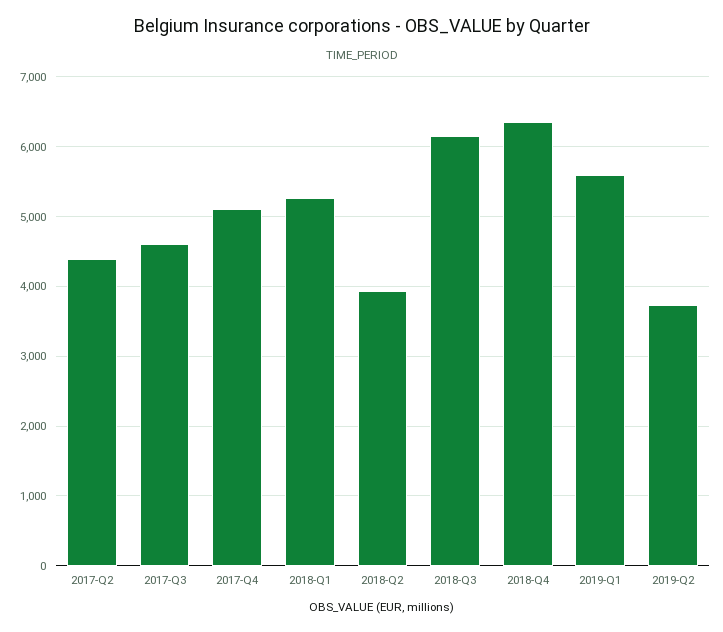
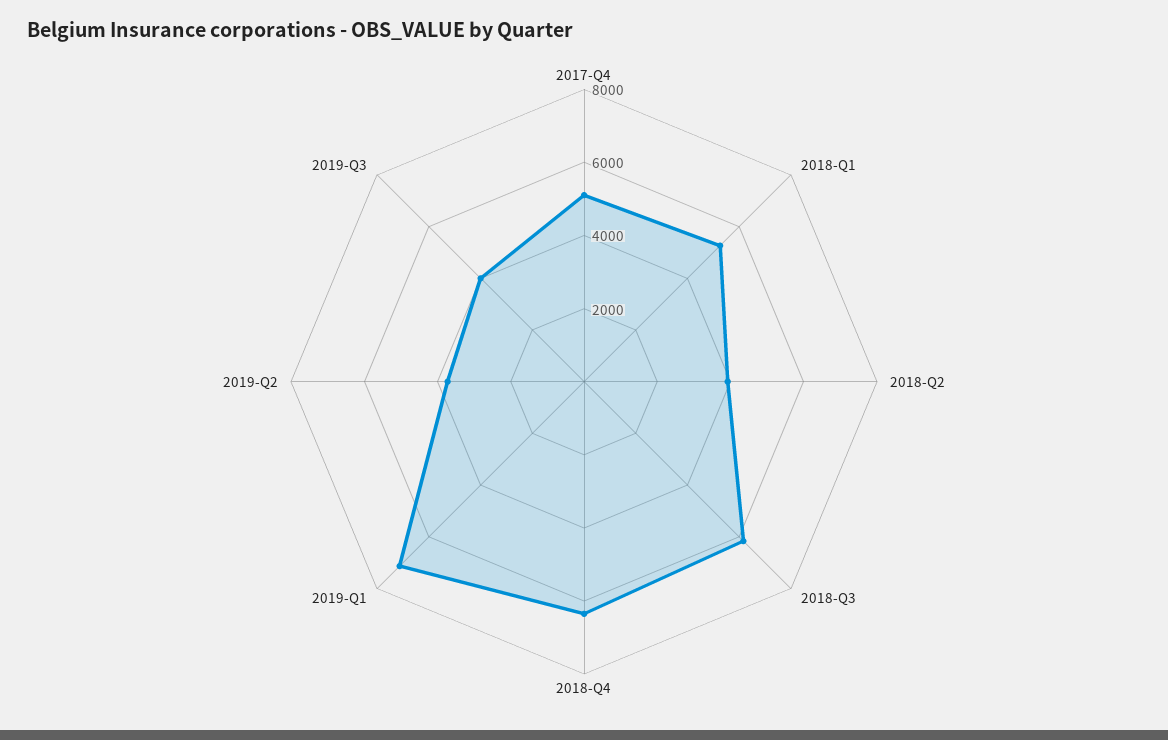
2017-Q2: 4400 -> none
2017-Q3: 4600 -> none
2019-Q1: 5600 -> 7000
2019-Q3: none -> 4000

